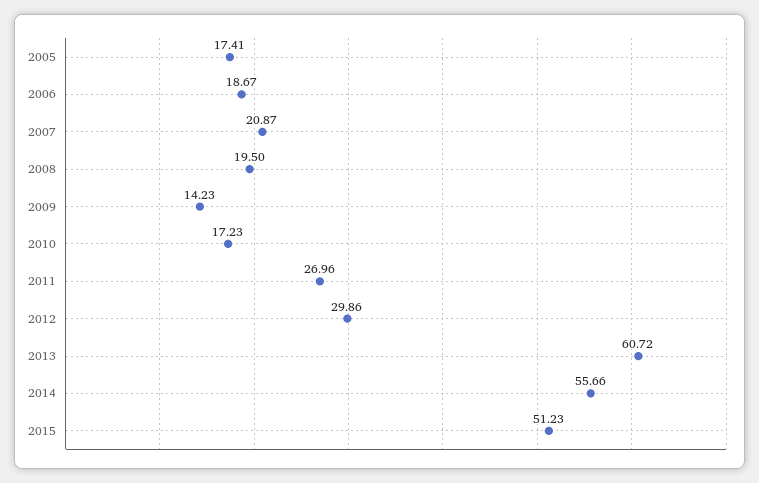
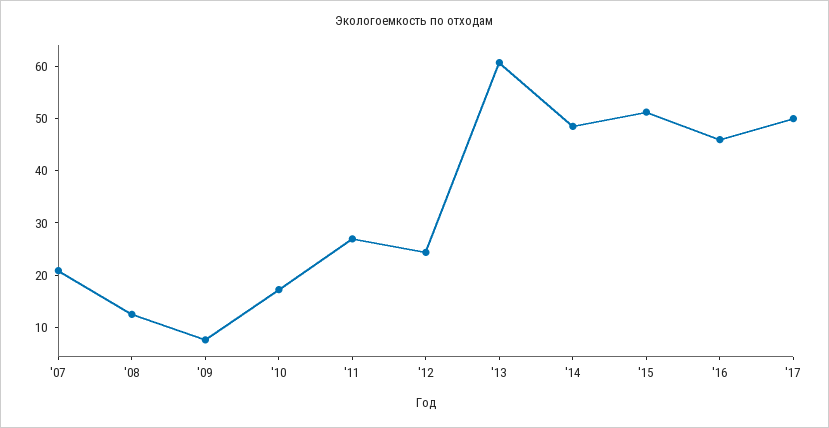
2005: 17.41 -> none
2006: 18.67 -> none
2008: 19.5 -> 12
2009: 14.23 -> 8
2012: 29.86 -> 24
2014: 55.66 -> 48
'16: none -> 46
'17: none -> 50

